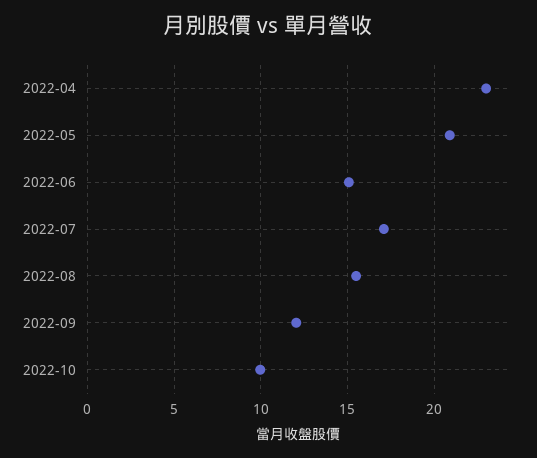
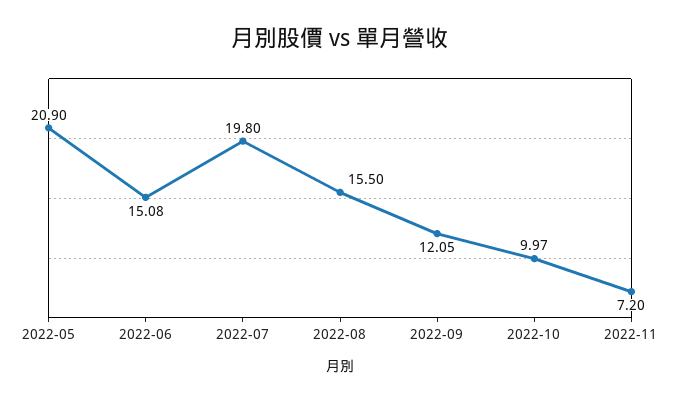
2022-04: 23 -> none
2022-07: 17 -> 19.8
2022-11: none -> 7.2

